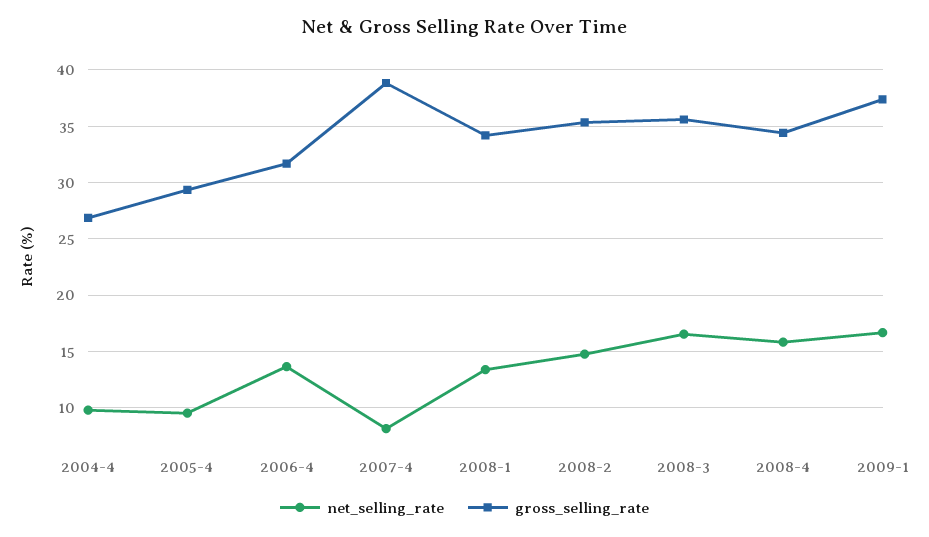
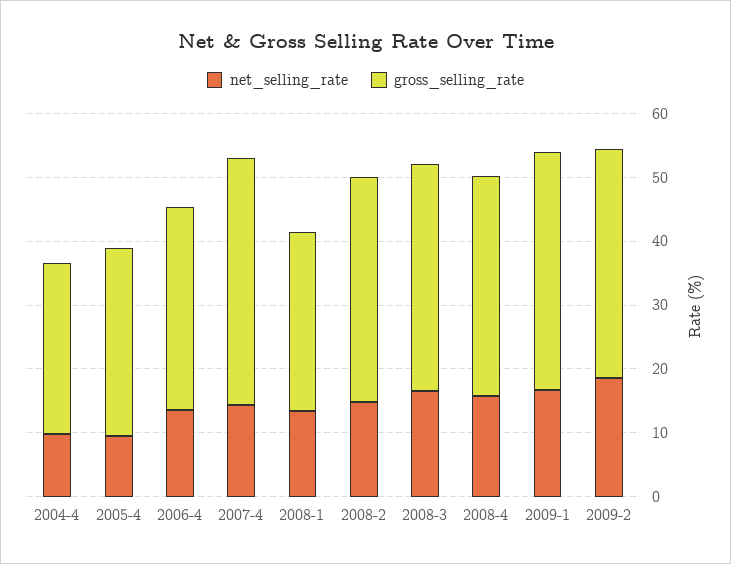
net_selling_rate, 2007-4: 8 -> 14
gross_selling_rate, 2008-1: 34 -> 28
net_selling_rate, 2009-2: none -> 18
gross_selling_rate, 2009-2: none -> 36

